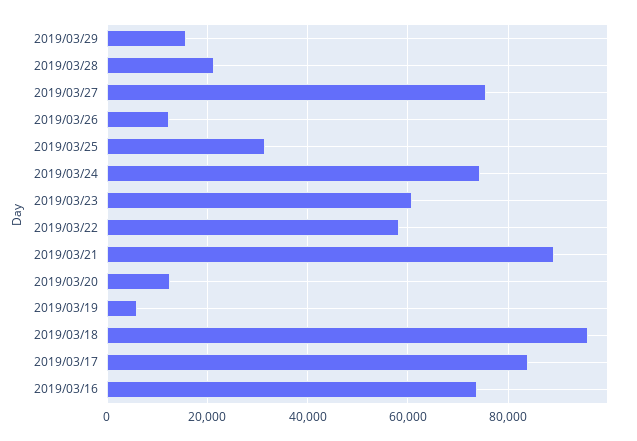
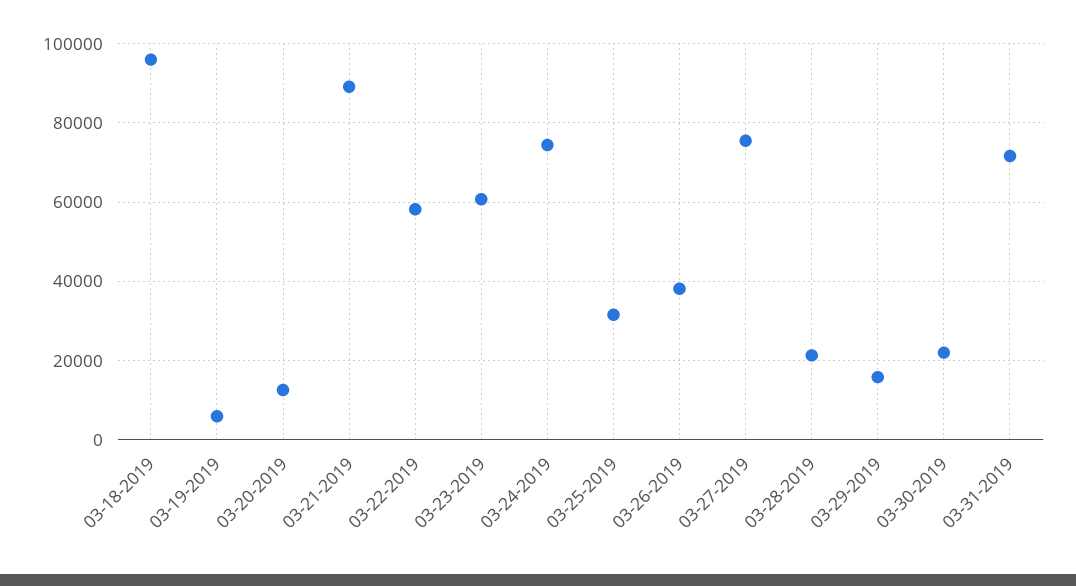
2019/03/26: 12000 -> 38000
2019/03/17: 84000 -> none
2019/03/16: 74000 -> none
03-30-2019: none -> 22000
03-31-2019: none -> 72000

